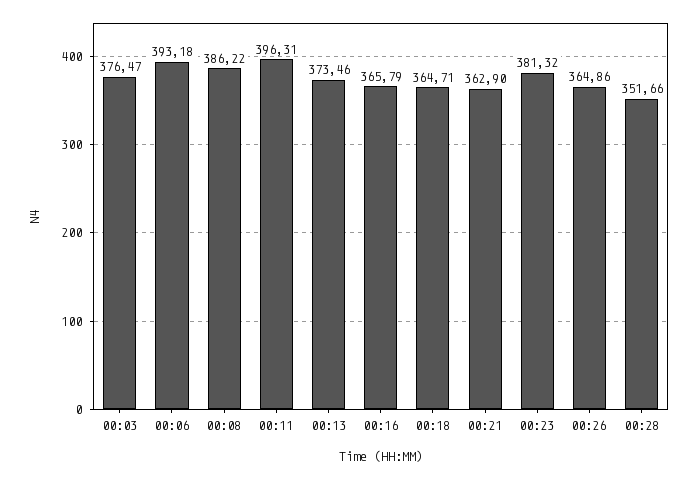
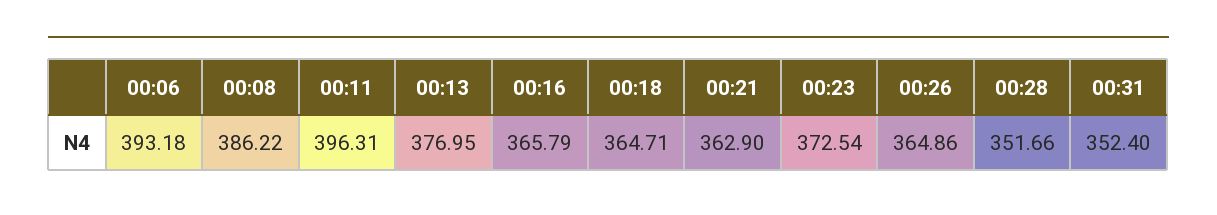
00:03: 376.47 -> none
00:13: 373.46 -> 376.95
00:23: 381.32 -> 372.54
00:31: none -> 352.4

